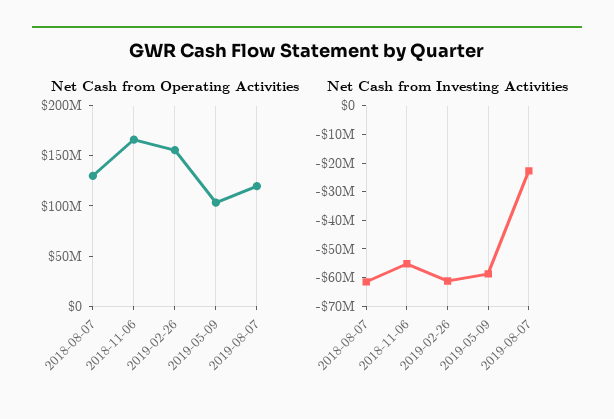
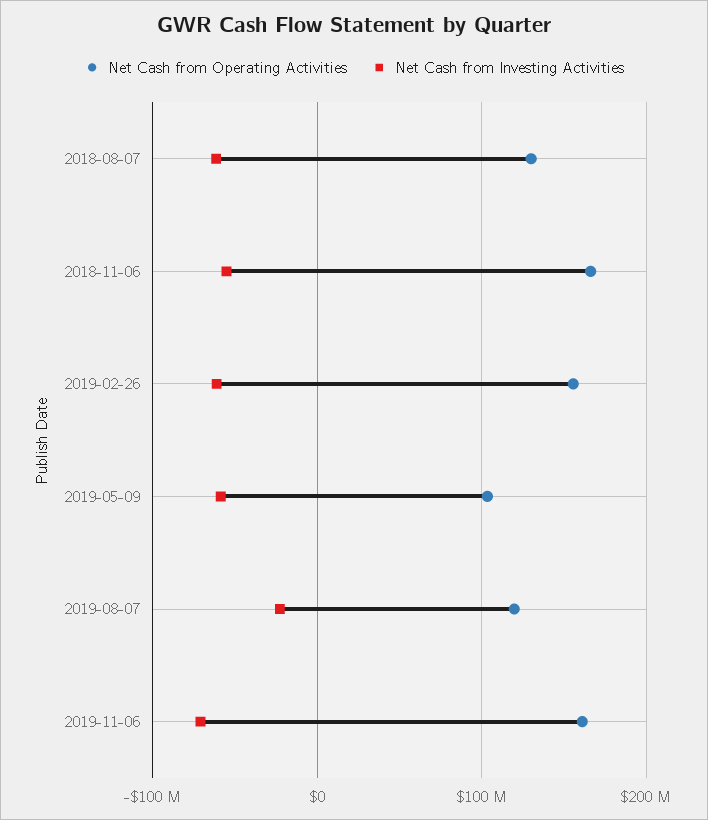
Net Cash from Operating Activities, 2019-11-06: none -> 160000000
Net Cash from Investing Activities, 2019-11-06: none -> -70000000

